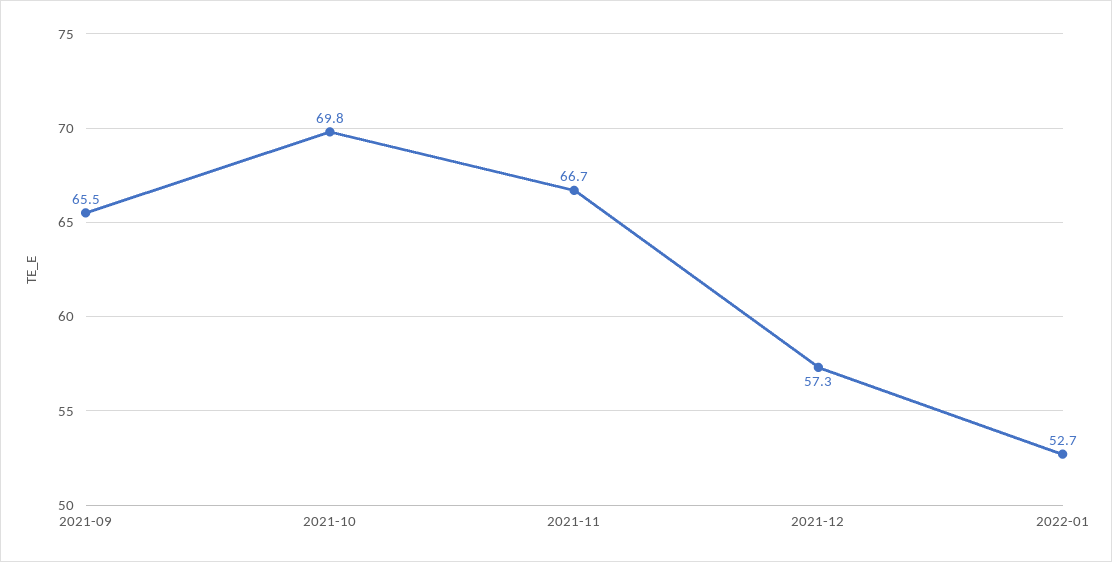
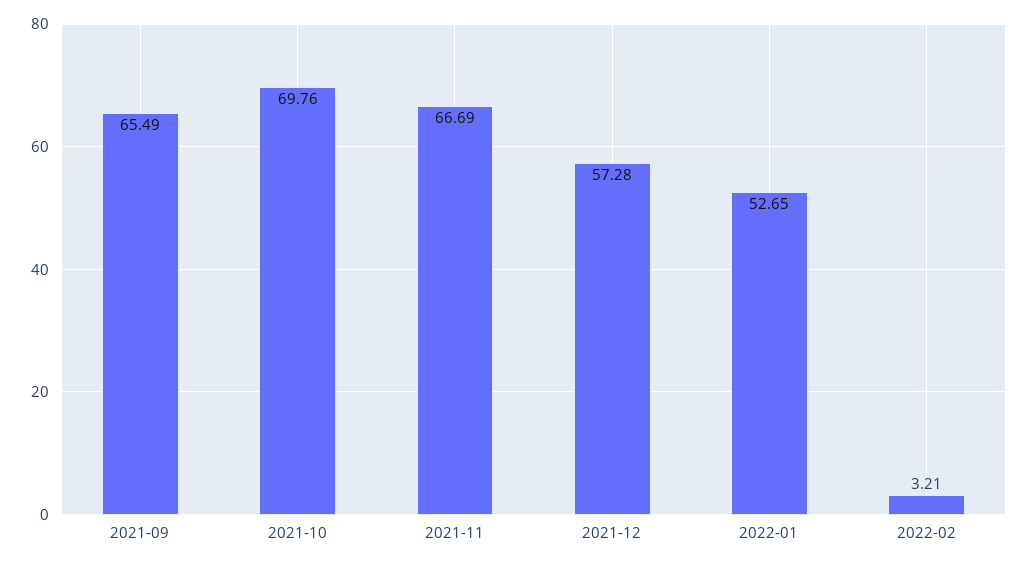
2022-02: none -> 3.21

